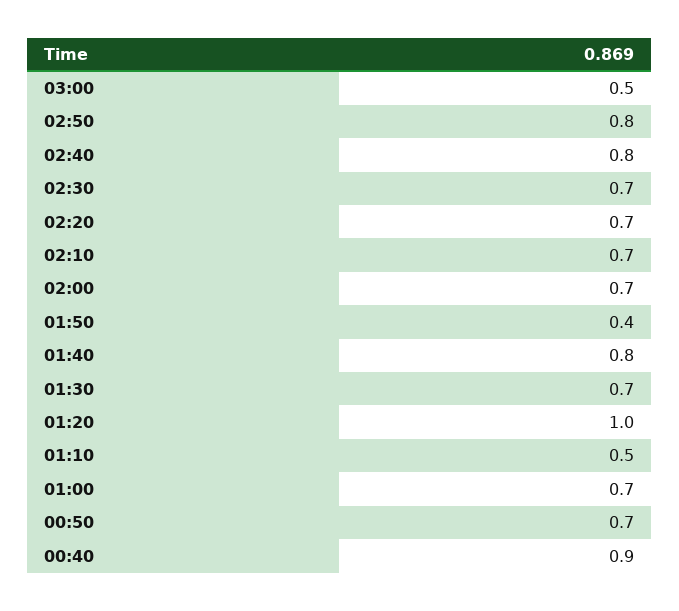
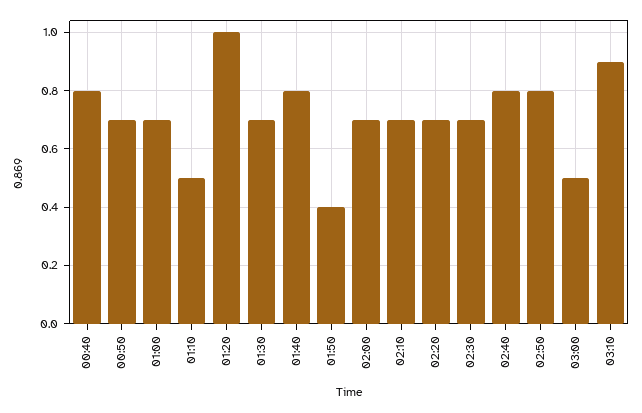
00:40: 0.9 -> 0.8
03:10: none -> 0.9

